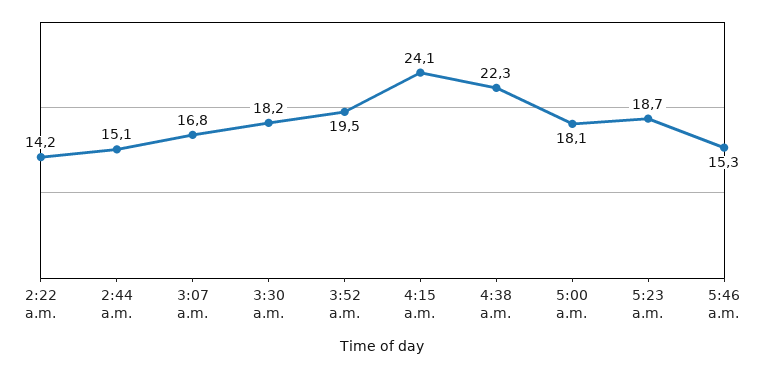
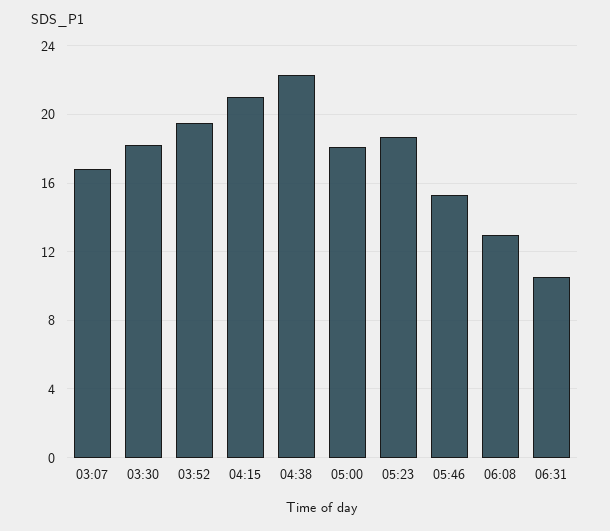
2:22 a.m.: 14.2 -> none
2:44 a.m.: 15.1 -> none
4:15 a.m.: 24.1 -> 21
06:08: none -> 13
06:31: none -> 10.5

